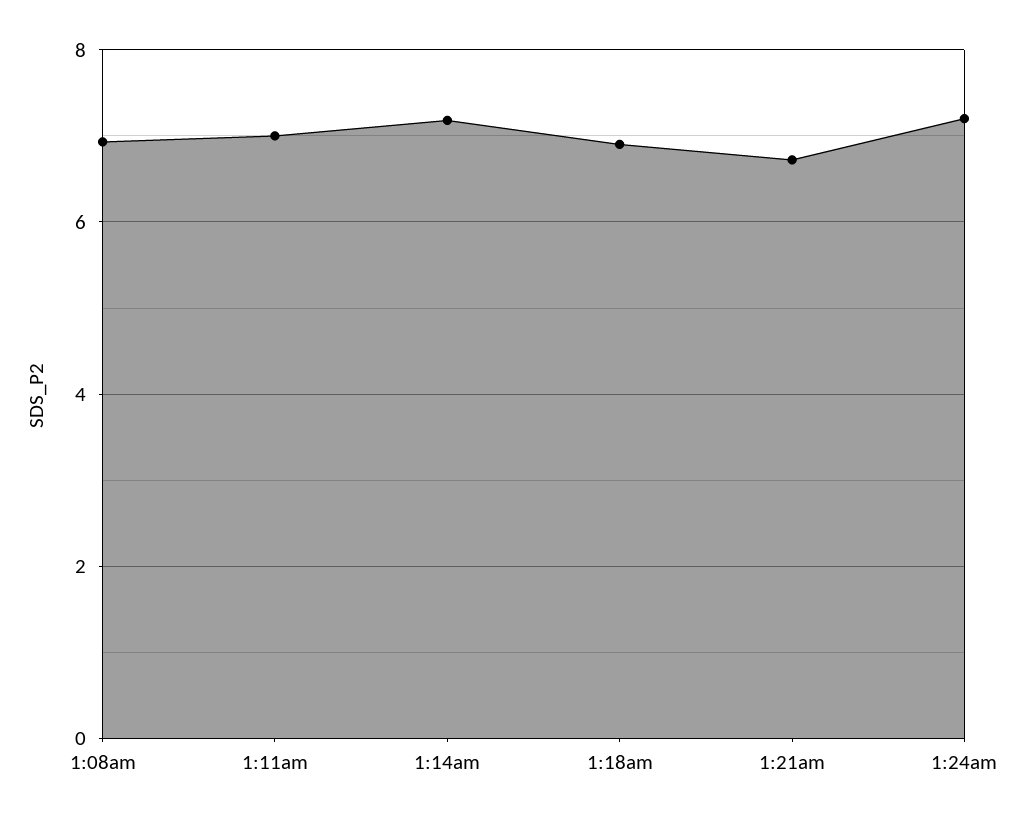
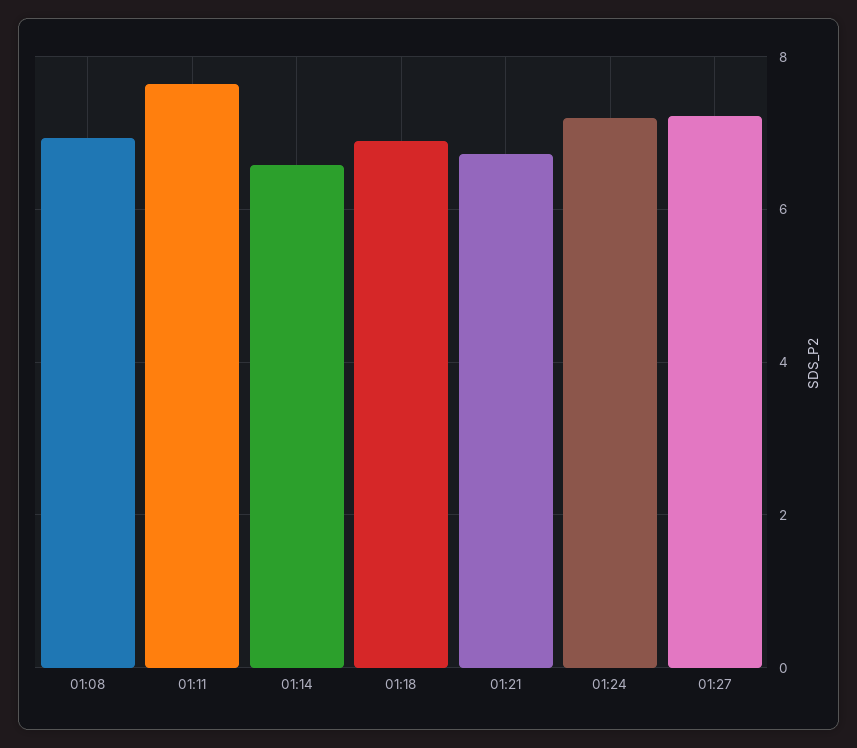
1:11am: 7 -> 7.6
1:14am: 7.2 -> 6.6
01:27: none -> 7.2

